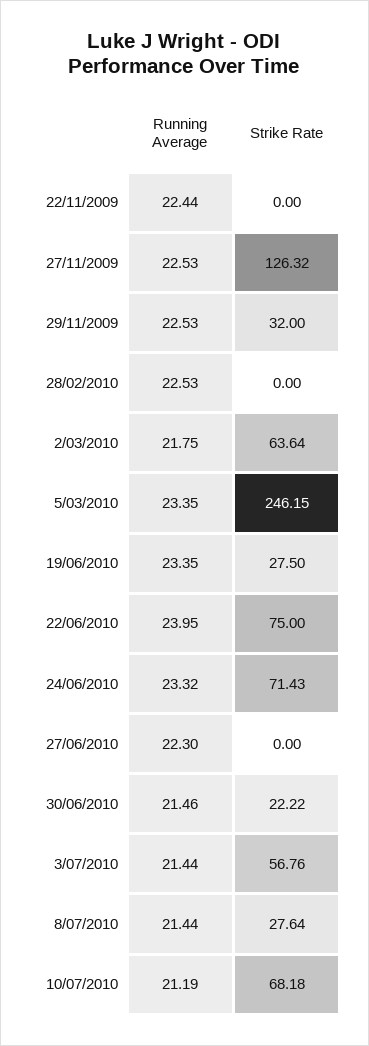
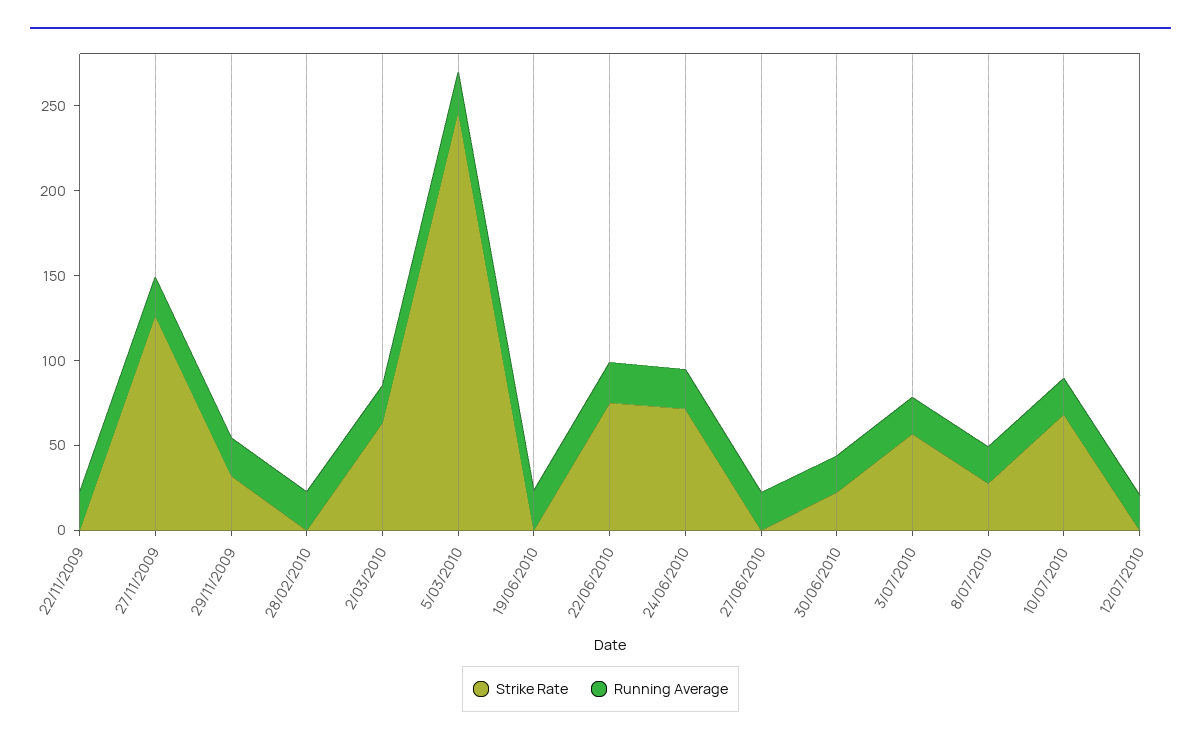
Strike Rate, 19/06/2010: 27.5 -> 0
Strike Rate, 12/07/2010: none -> 0
Running Average, 12/07/2010: none -> 20

